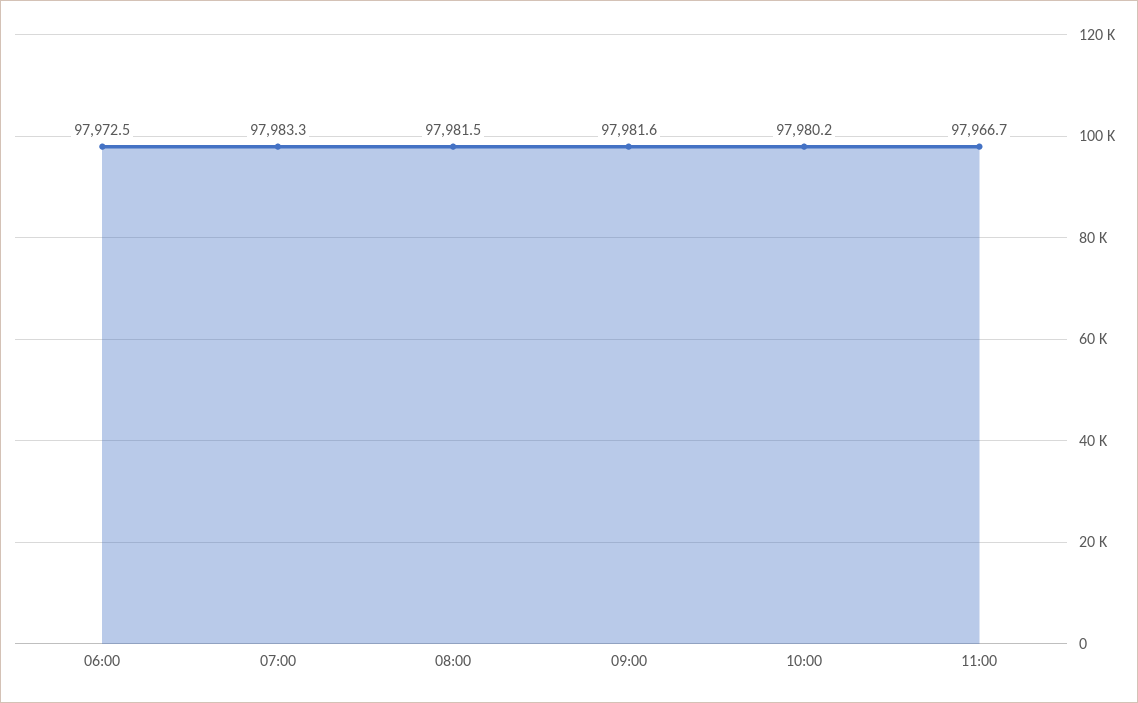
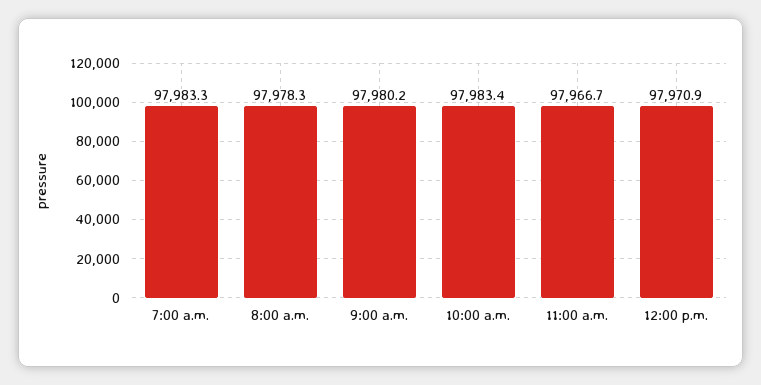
06:00: 97972.5 -> none
08:00: 97981.5 -> 97978.3
09:00: 97981.6 -> 97980.2
10:00: 97980.2 -> 97983.4
12:00 p.m.: none -> 97970.9

